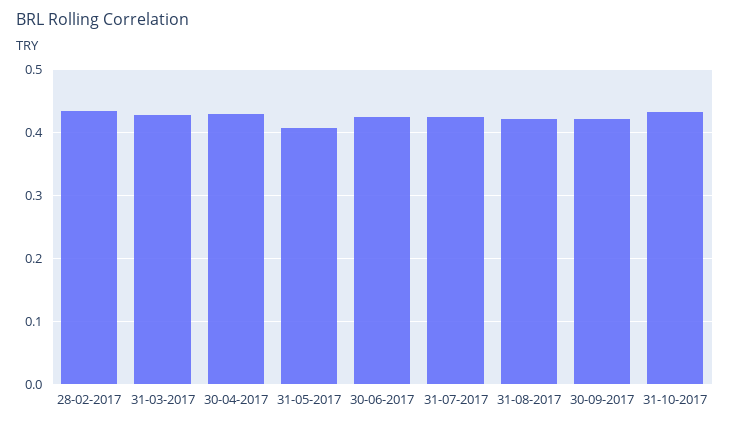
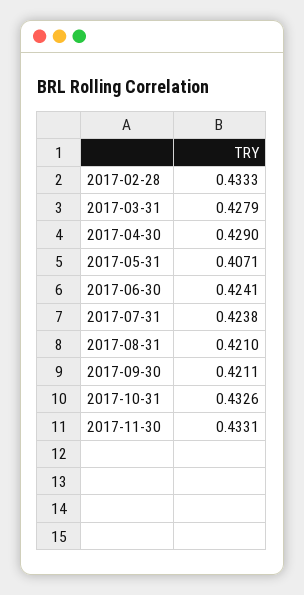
2017-11-30: none -> 0.4331

